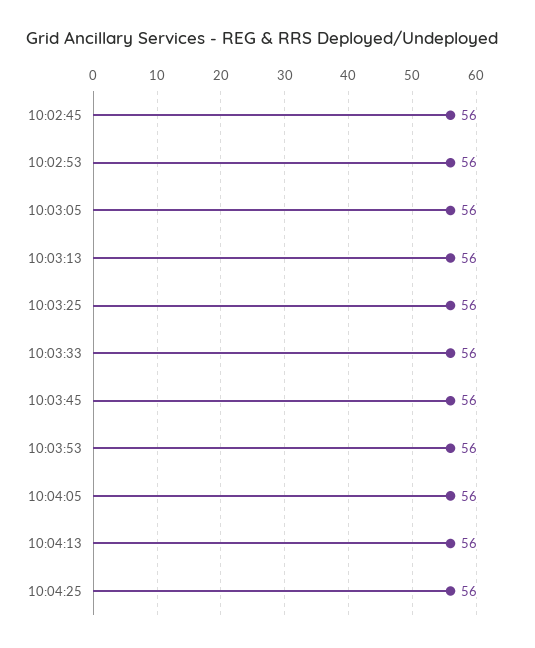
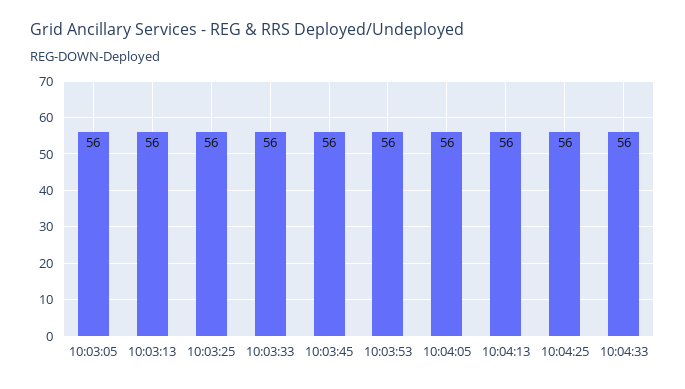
10:02:45: 56 -> none
10:02:53: 56 -> none
10:04:33: none -> 56

